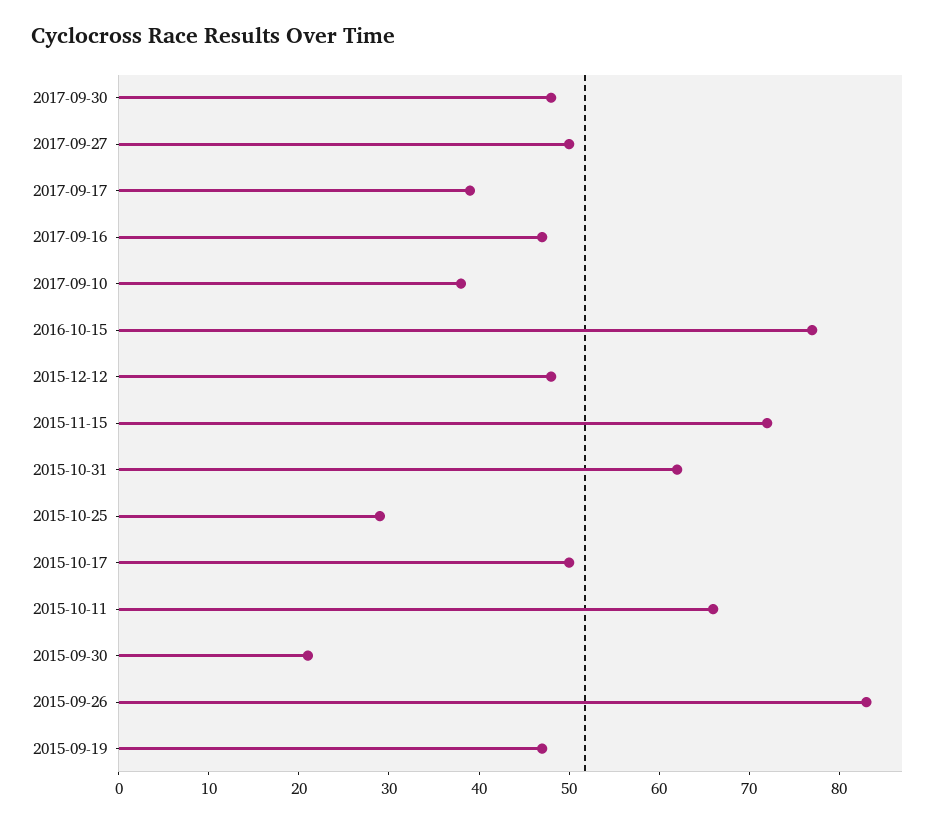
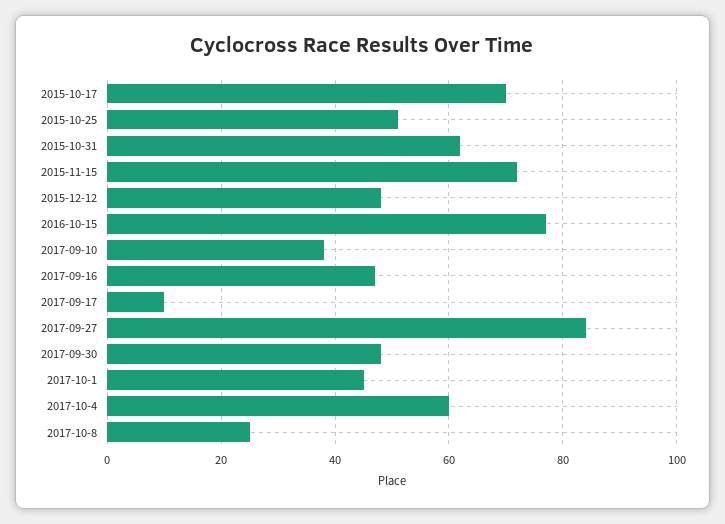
2017-09-27: 50 -> 85
2017-09-17: 39 -> 10
2015-10-25: 29 -> 50
2015-10-17: 50 -> 70
2015-10-11: 66 -> none
2015-09-30: 21 -> none
2015-09-26: 83 -> none
2015-09-19: 47 -> none
2017-10-1: none -> 45
2017-10-4: none -> 60
2017-10-8: none -> 25

